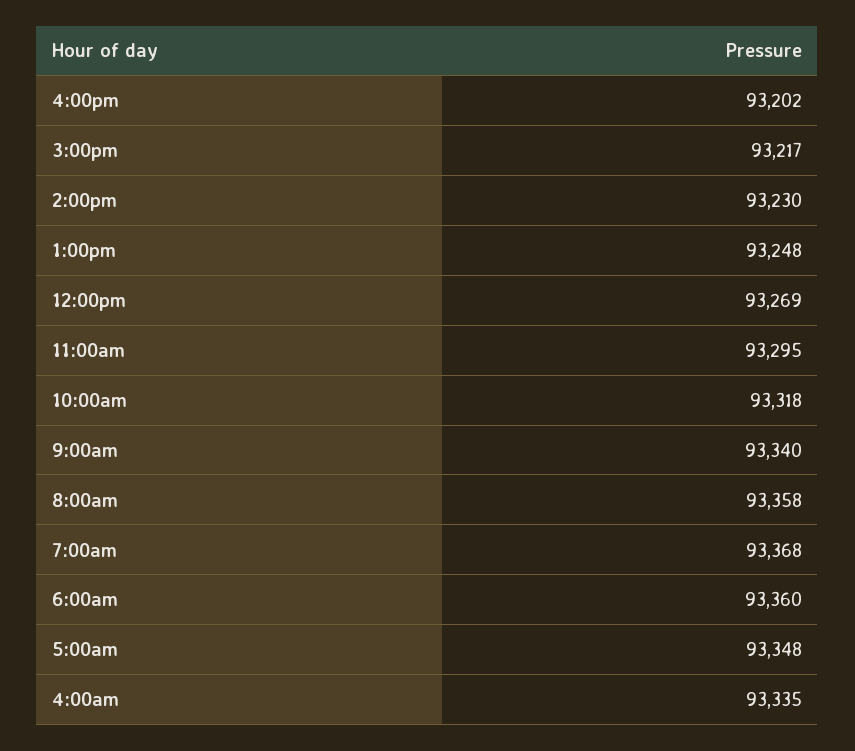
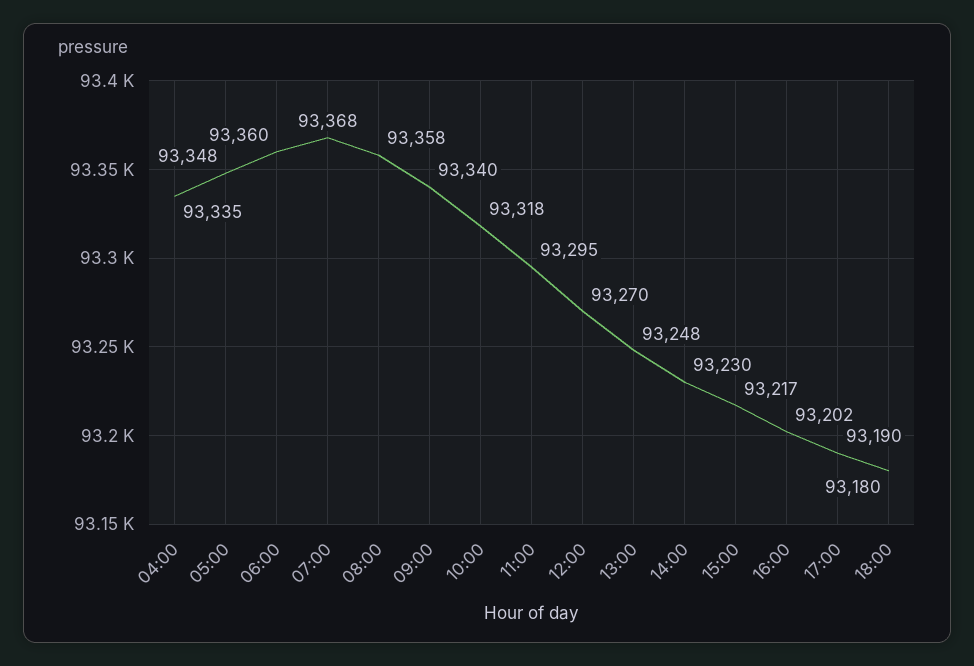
12:00pm: 93269 -> 93270
17:00: none -> 93190
18:00: none -> 93180

